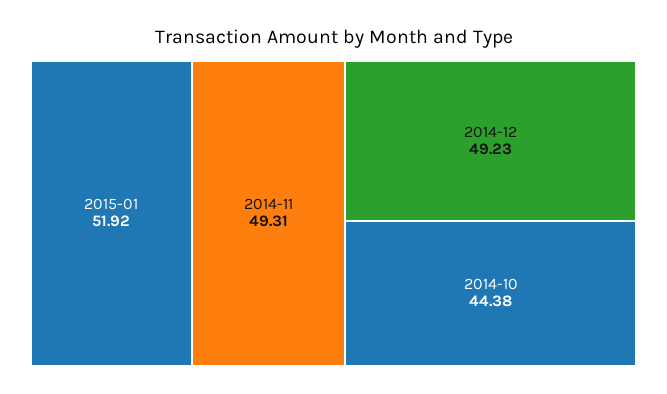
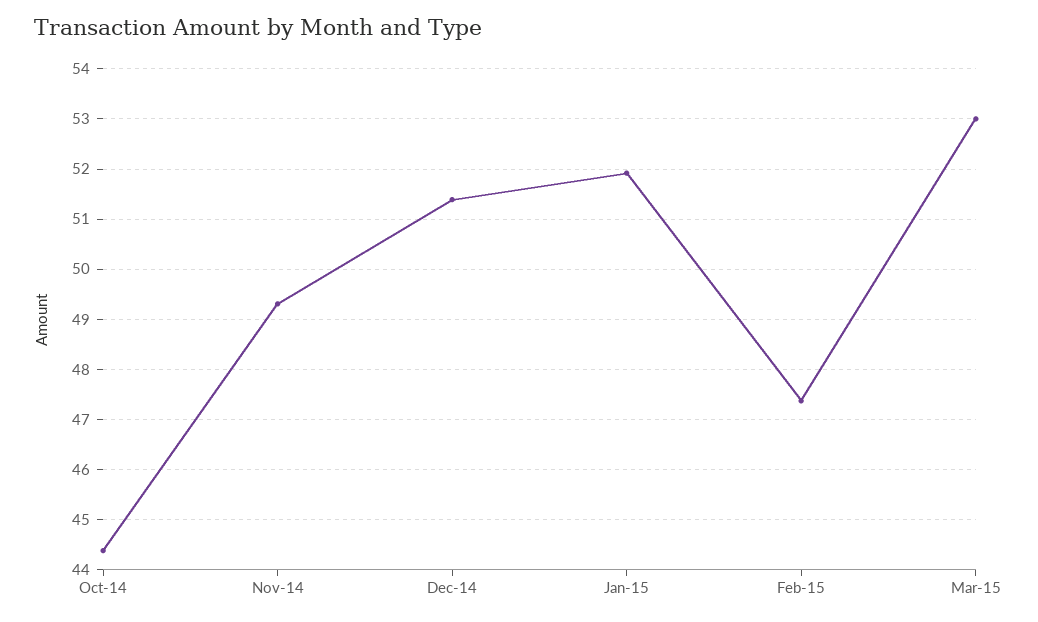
2014-12: 49.23 -> 51.4
Feb-15: none -> 47.4
Mar-15: none -> 53

